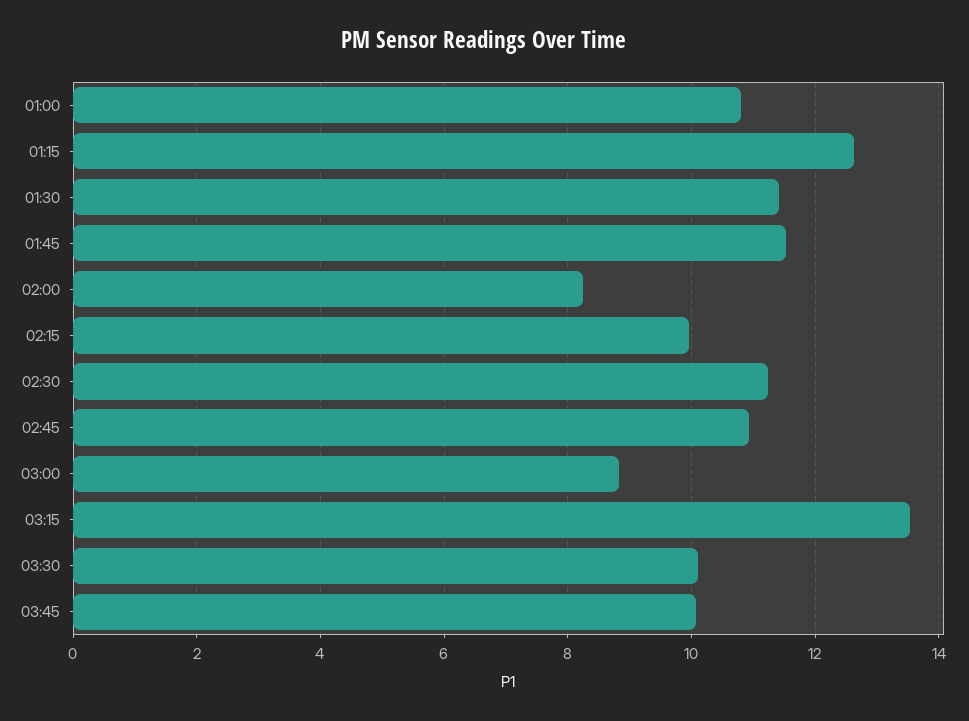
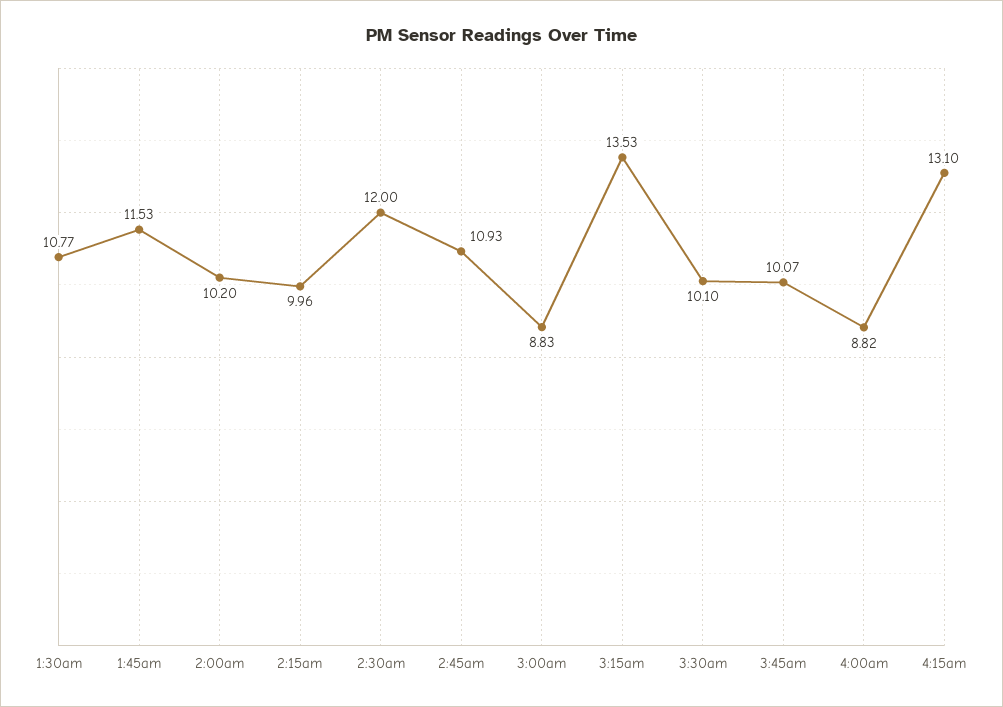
01:00: 10.8 -> none
01:15: 12.6 -> none
01:30: 11.4 -> 10.77
02:00: 8.2 -> 10.2
02:30: 11.2 -> 12
4:00am: none -> 8.82
4:15am: none -> 13.1

